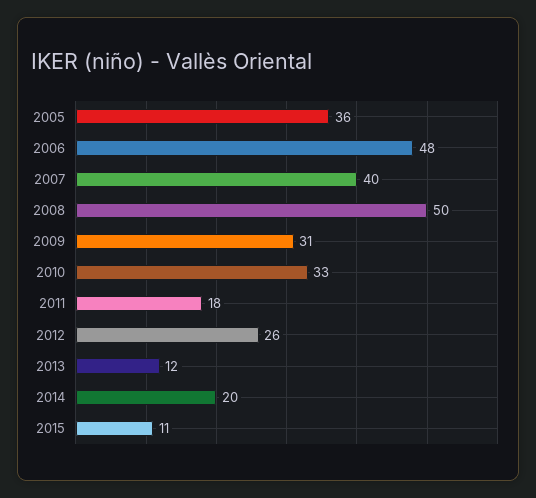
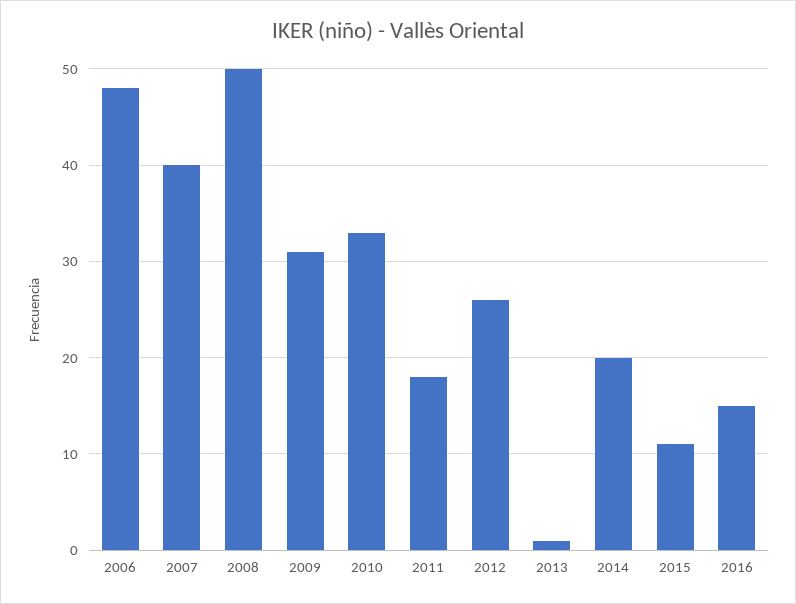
2005: 36 -> none
2013: 12 -> 1
2016: none -> 15

